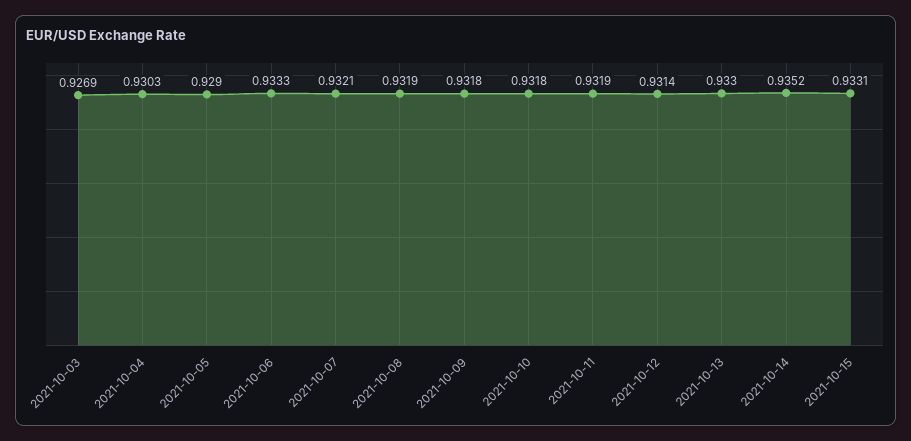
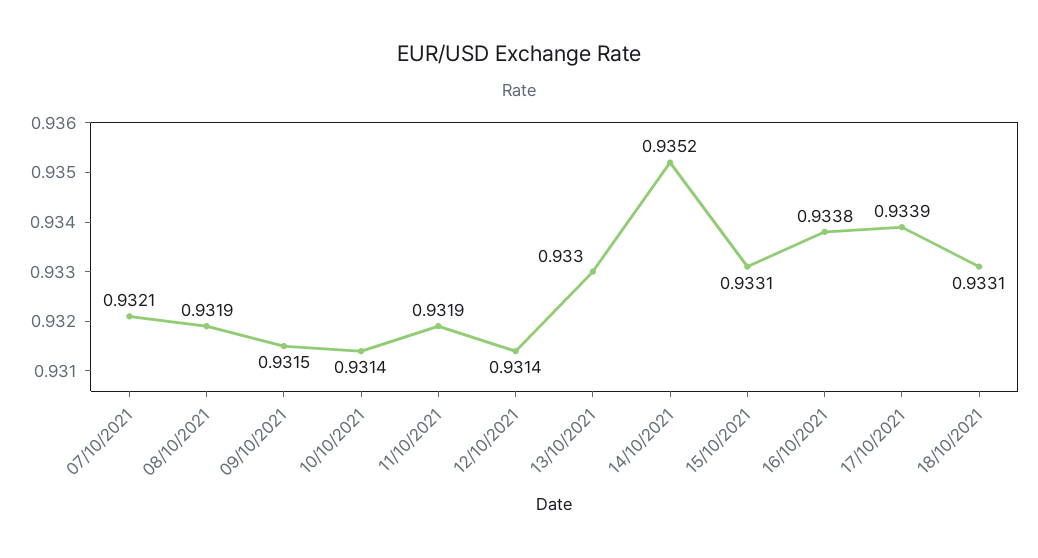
2021-10-03: 0.9269 -> none
2021-10-04: 0.9303 -> none
2021-10-05: 0.929 -> none
2021-10-06: 0.9333 -> none
2021-10-09: 0.9318 -> 0.9315
2021-10-10: 0.9318 -> 0.9314
16/10/2021: none -> 0.9338
17/10/2021: none -> 0.9339
18/10/2021: none -> 0.9331

